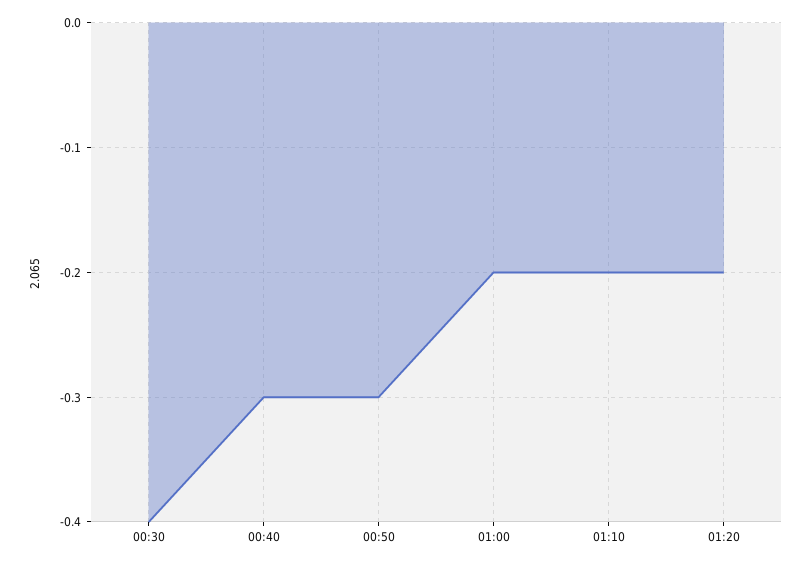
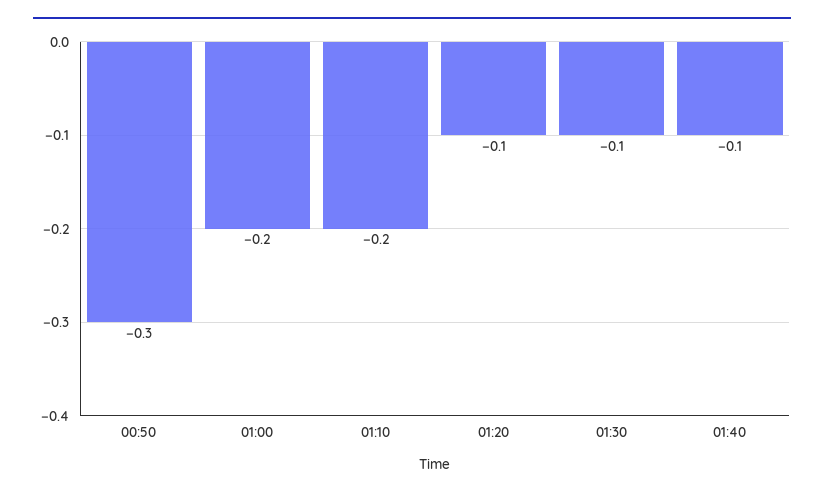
00:30: -0.4 -> none
00:40: -0.3 -> none
01:20: -0.2 -> -0.1
01:30: none -> -0.1
01:40: none -> -0.1

